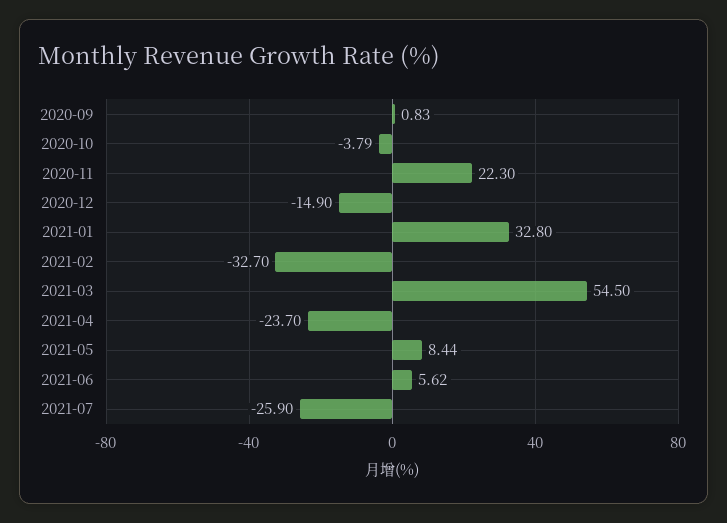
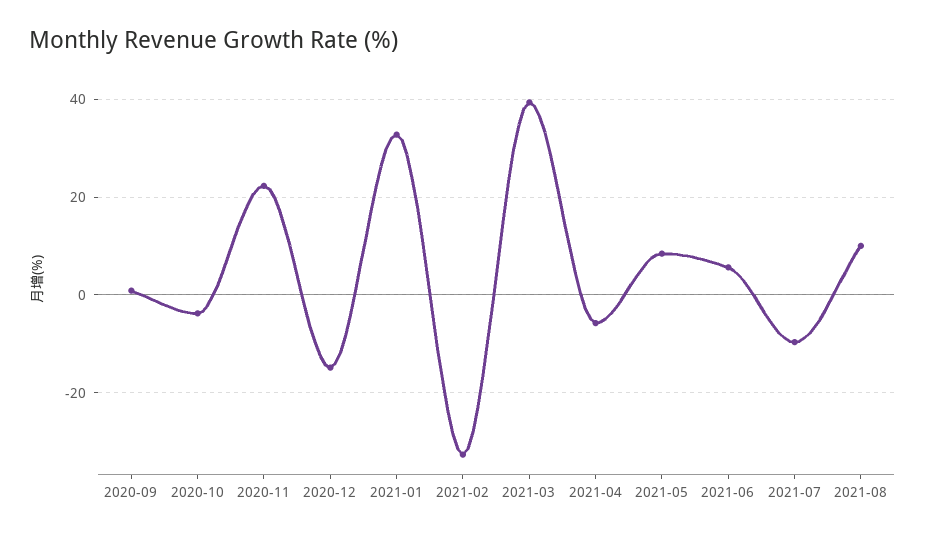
2021-03: 54.5 -> 40
2021-04: -23.7 -> -6
2021-07: -25.9 -> -10
2021-08: none -> 10

